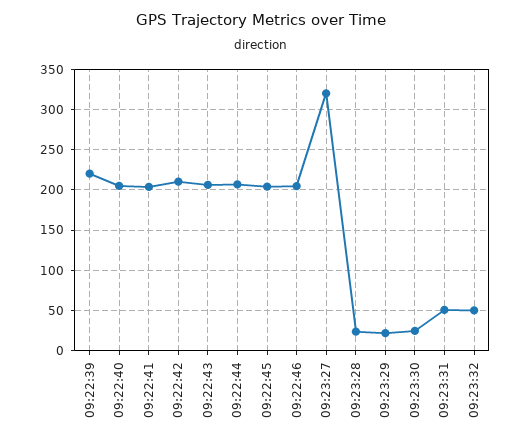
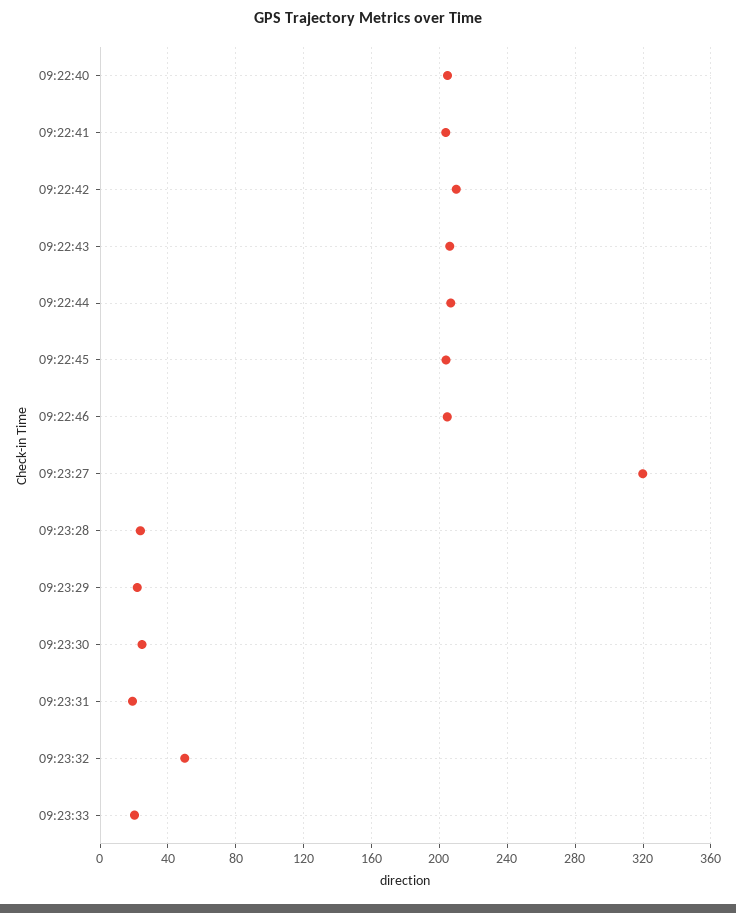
09:22:39: 220 -> none
09:23:31: 50 -> 20
09:23:33: none -> 20

